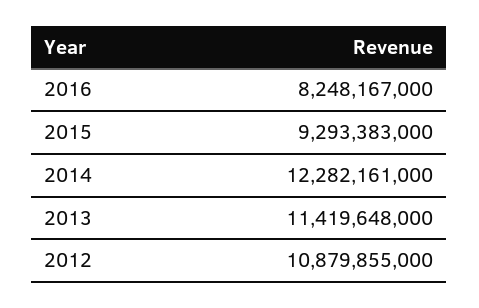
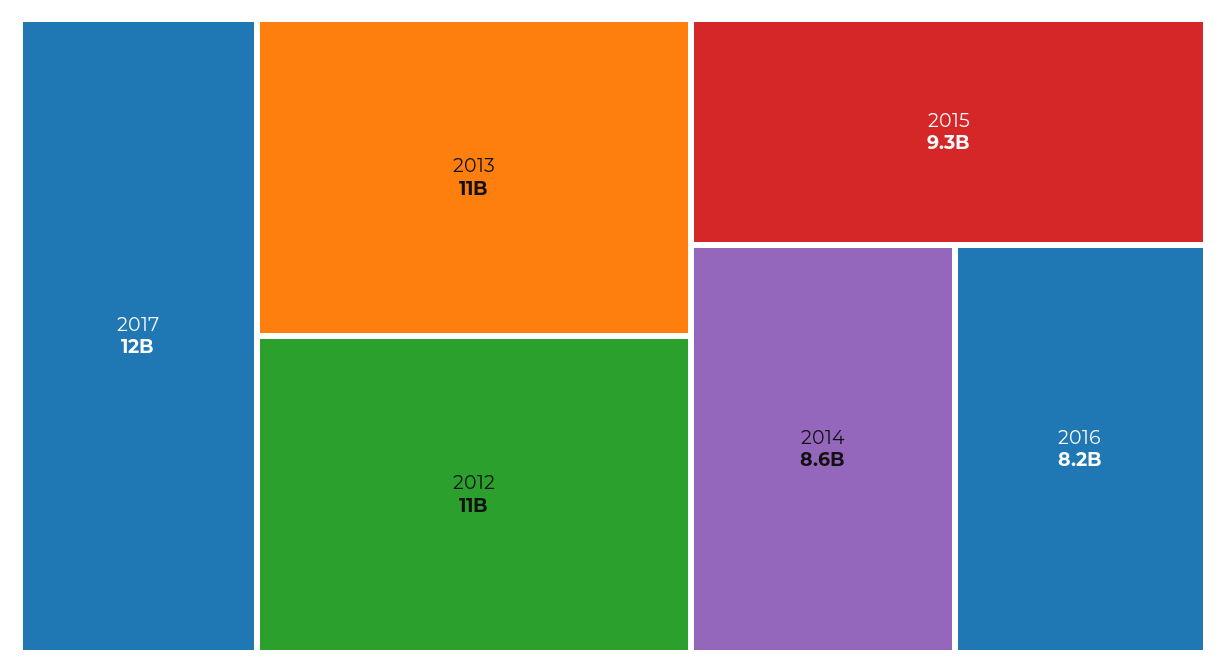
2014: 12282161000 -> 8600000000
2017: none -> 12000000000

